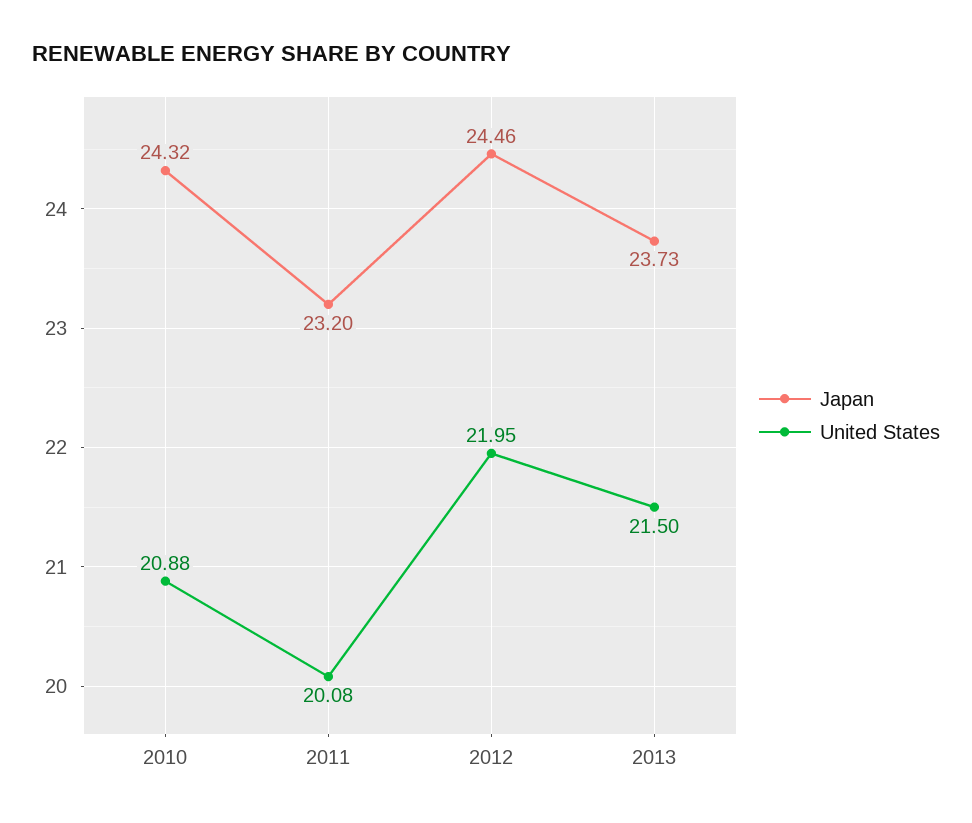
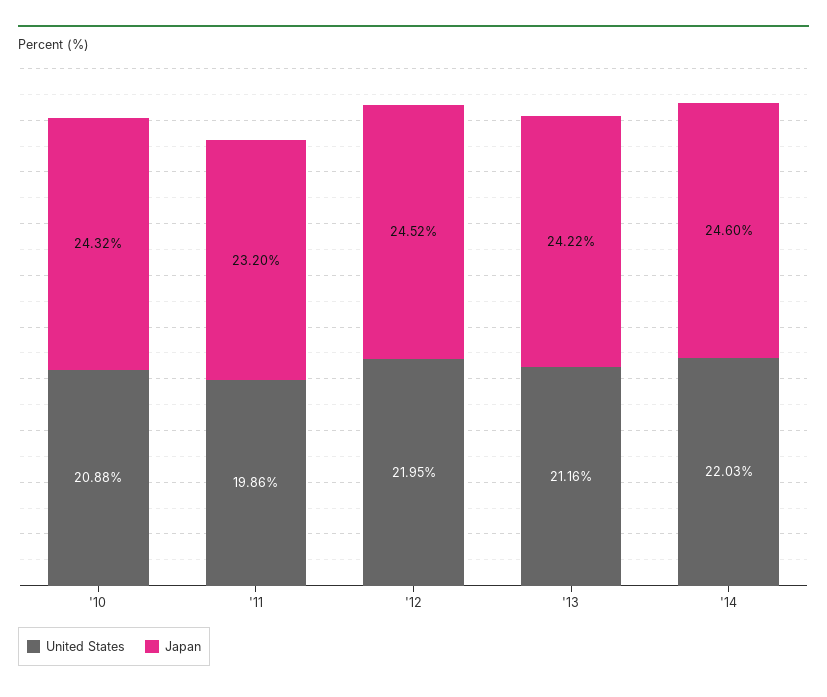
United States, 2011: 20.08 -> 19.86
Japan, 2012: 24.46 -> 24.52
Japan, 2013: 23.73 -> 24.22
United States, 2013: 21.5 -> 21.16
United States, '14: none -> 22.03
Japan, '14: none -> 24.6

